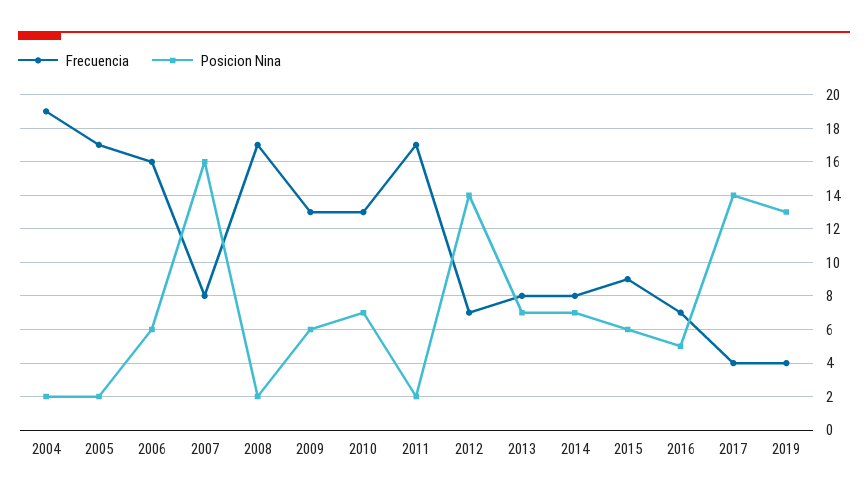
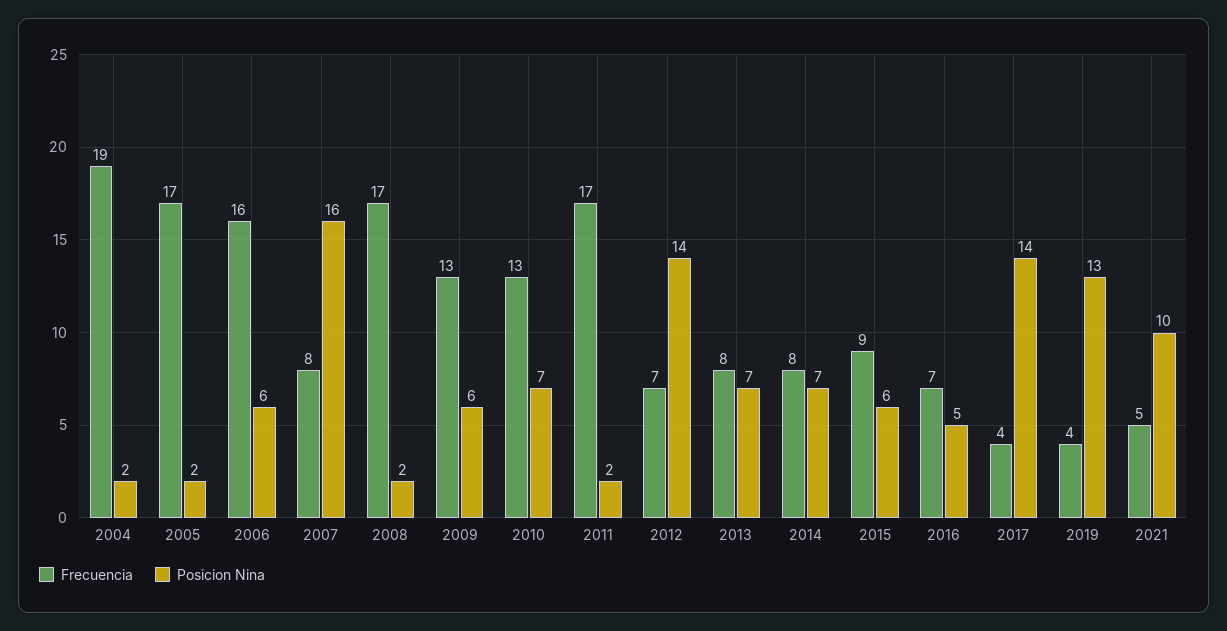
Frecuencia, 2021: none -> 5
Posicion Nina, 2021: none -> 10

